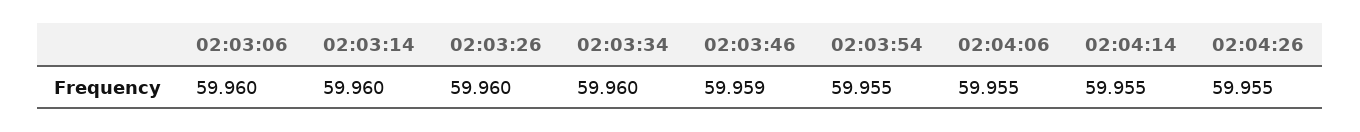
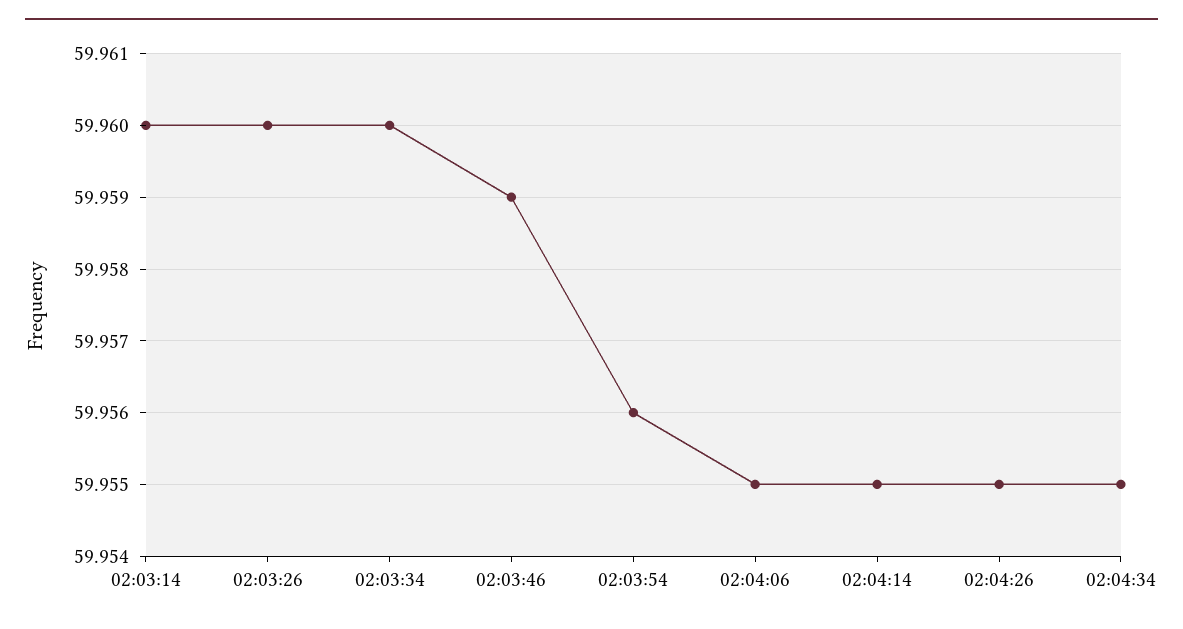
02:03:06: 59.96 -> none
02:03:54: 59.955 -> 59.956
02:04:34: none -> 59.955

